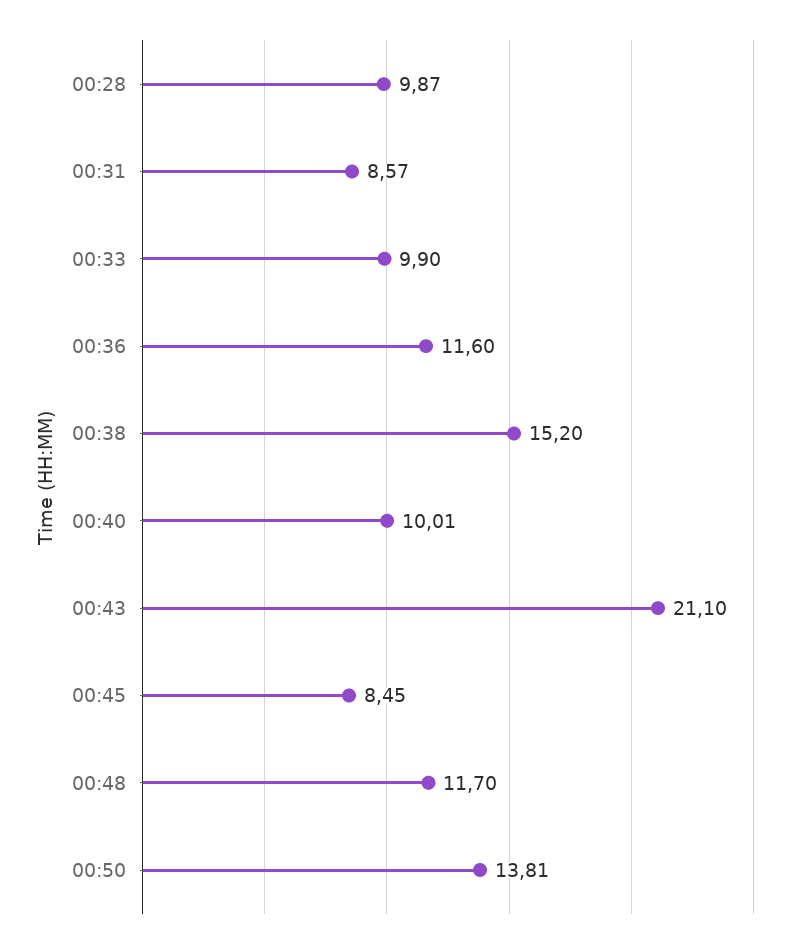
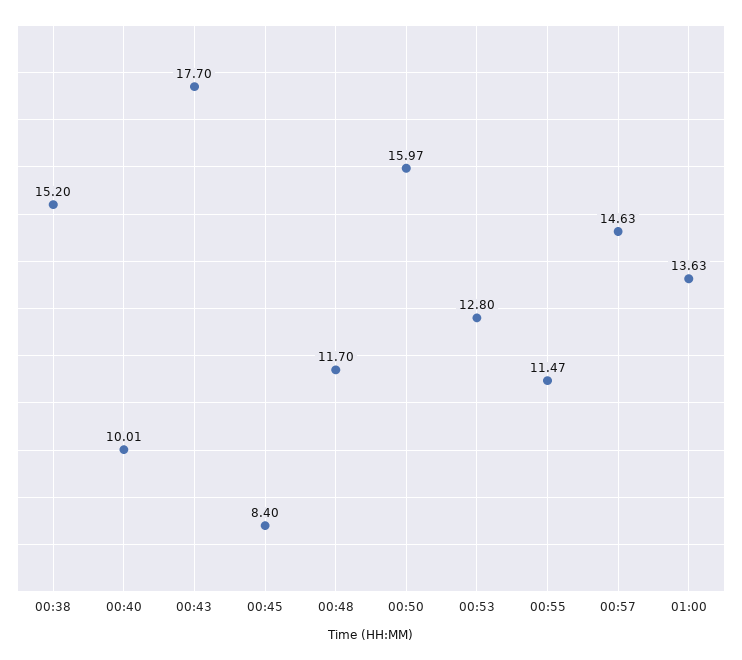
00:28: 9.87 -> none
00:31: 8.57 -> none
00:33: 9.9 -> none
00:36: 11.6 -> none
00:43: 21.1 -> 17.7
00:45: 8.45 -> 8.4
00:50: 13.81 -> 15.97
00:53: none -> 12.8
00:55: none -> 11.47
00:57: none -> 14.63
01:00: none -> 13.63

